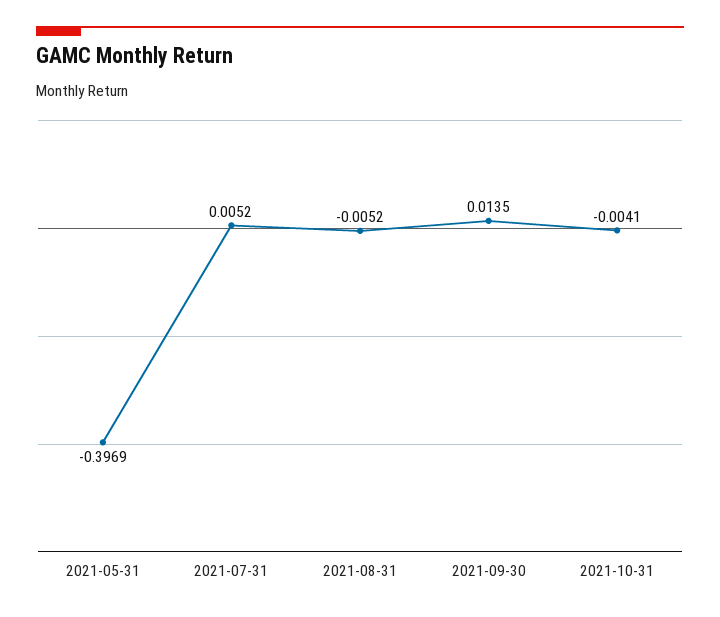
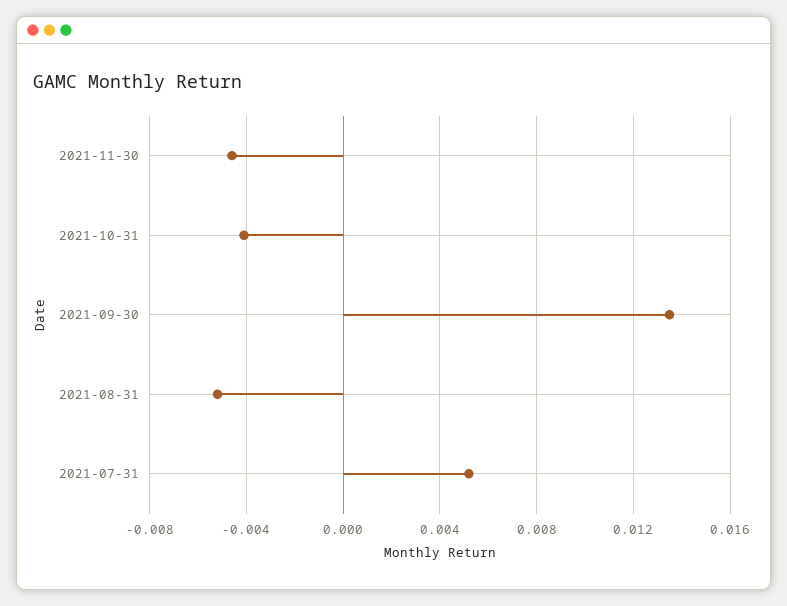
2021-05-31: -0.3969 -> none
2021-11-30: none -> -0.0045

